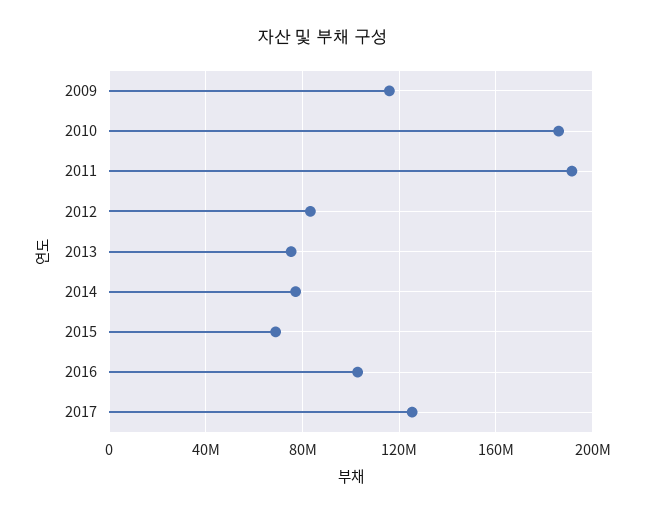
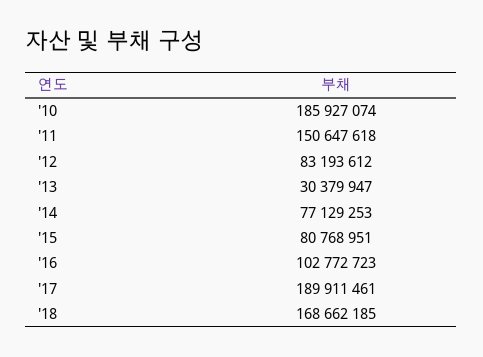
2009: 115000000 -> none
2011: 190000000 -> 150647618
2013: 75000000 -> 30379947
2015: 70000000 -> 80768951
2017: 125000000 -> 189911461
'18: none -> 168662185

